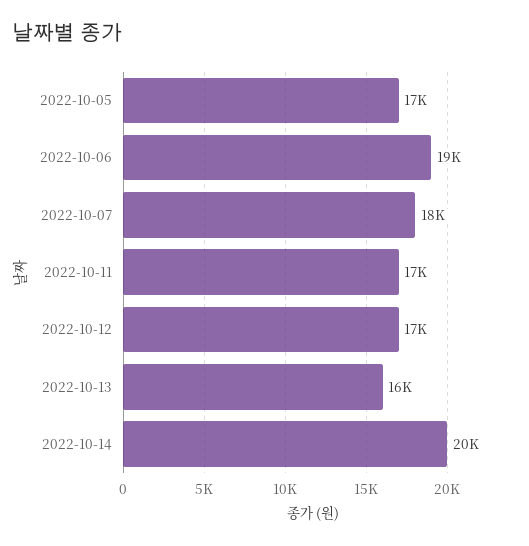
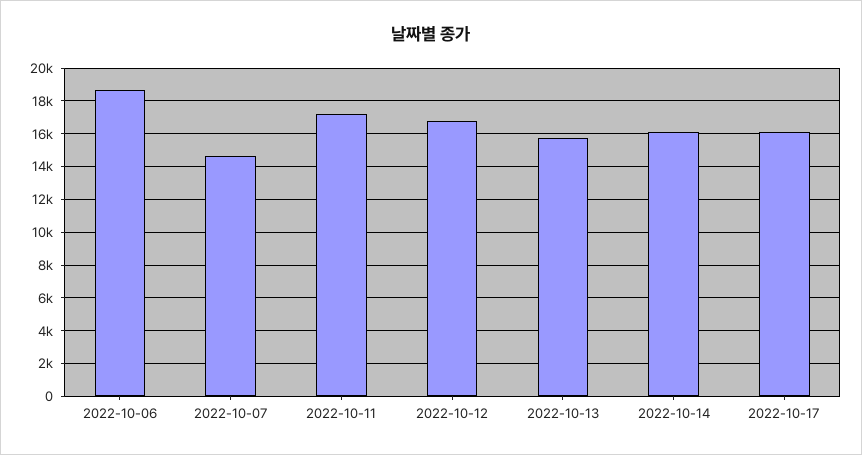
2022-10-05: 17000 -> none
2022-10-07: 18000 -> 14500
2022-10-14: 20000 -> 16000
2022-10-17: none -> 16000

